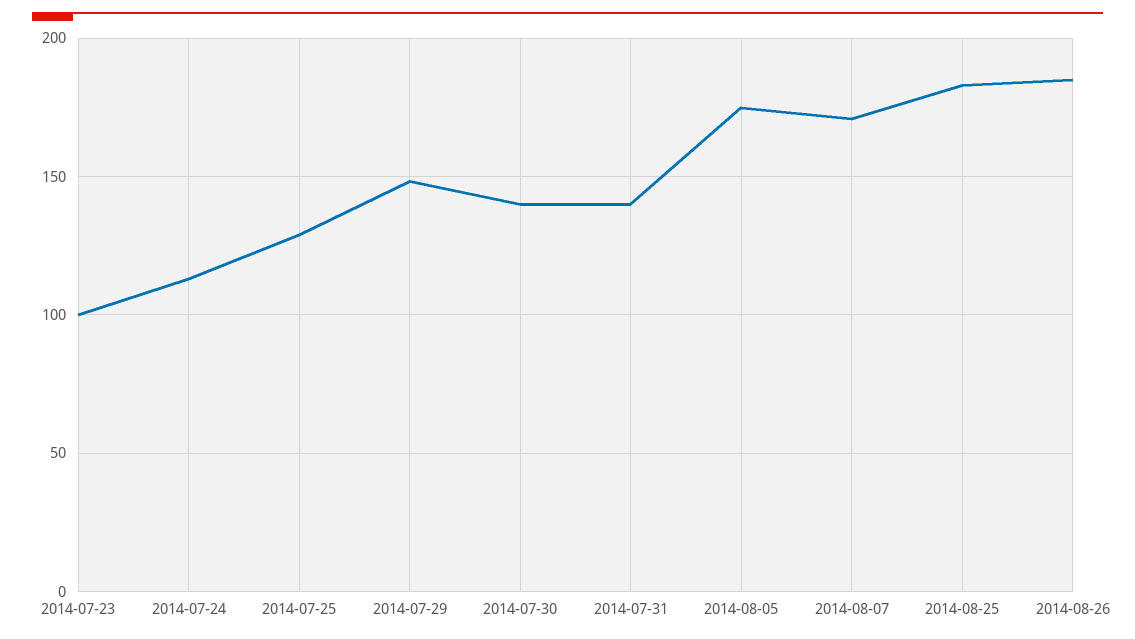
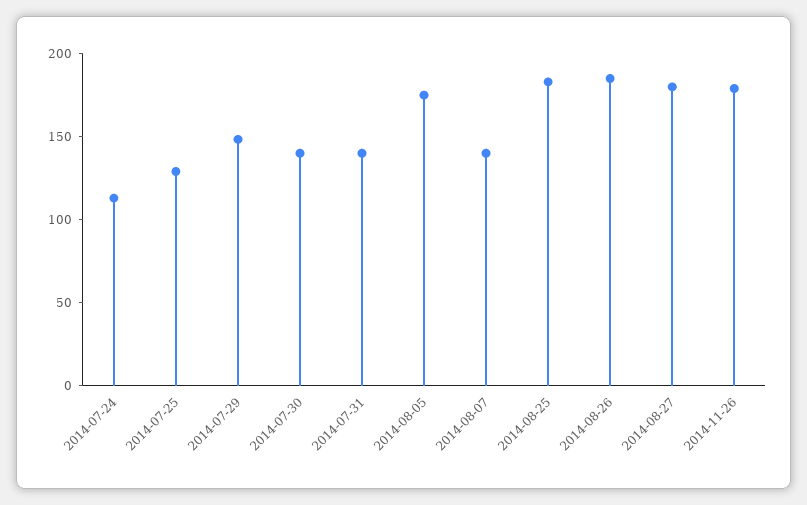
2014-07-23: 100 -> none
2014-08-07: 170 -> 140
2014-08-27: none -> 180
2014-11-26: none -> 180

